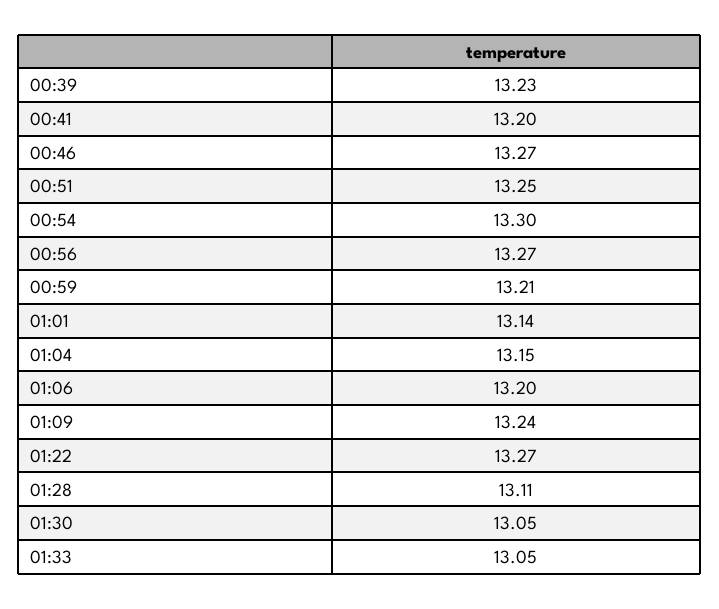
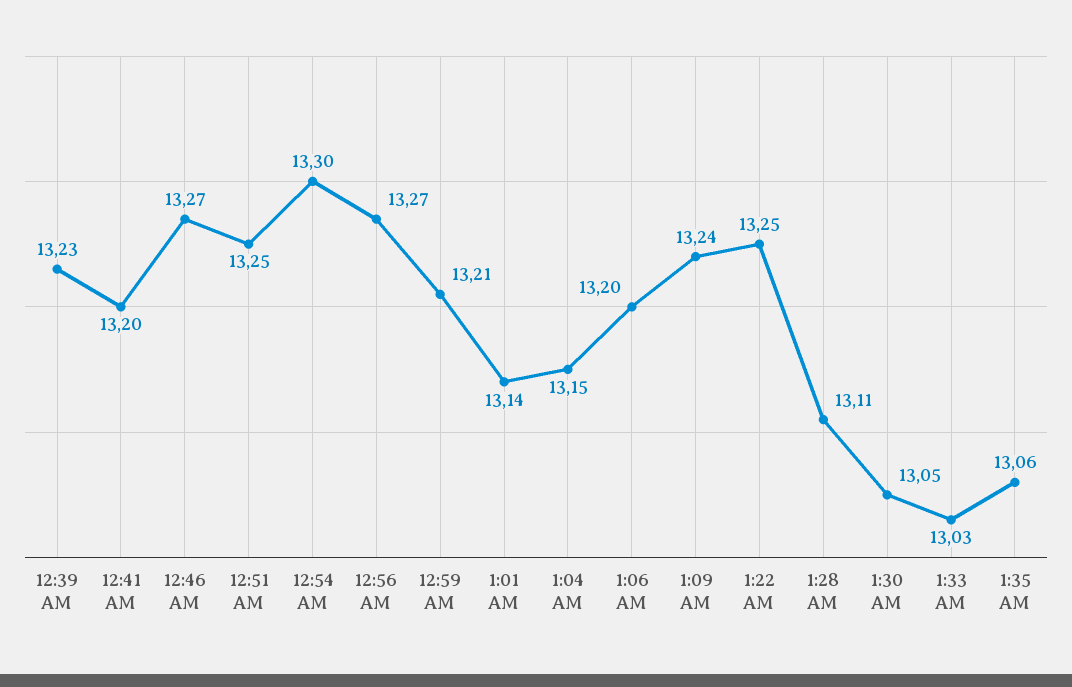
01:22: 13.27 -> 13.25
01:33: 13.05 -> 13.03
1:35 AM: none -> 13.06

